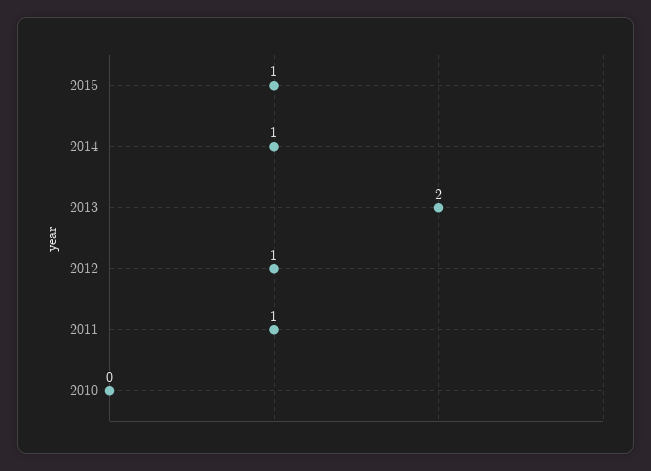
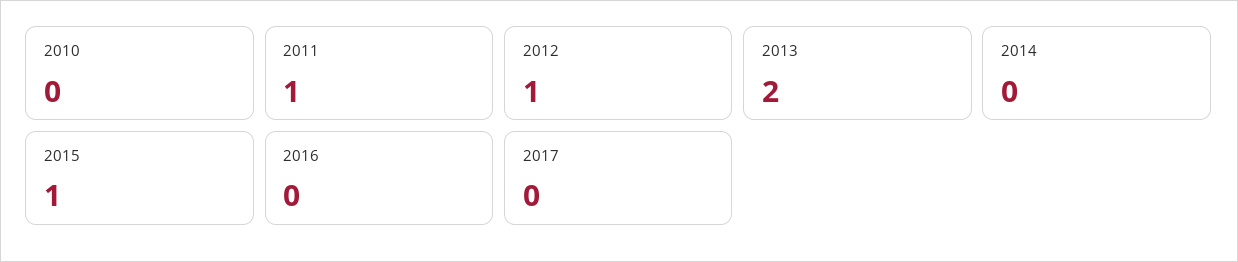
2014: 1 -> 0
2016: none -> 0
2017: none -> 0

